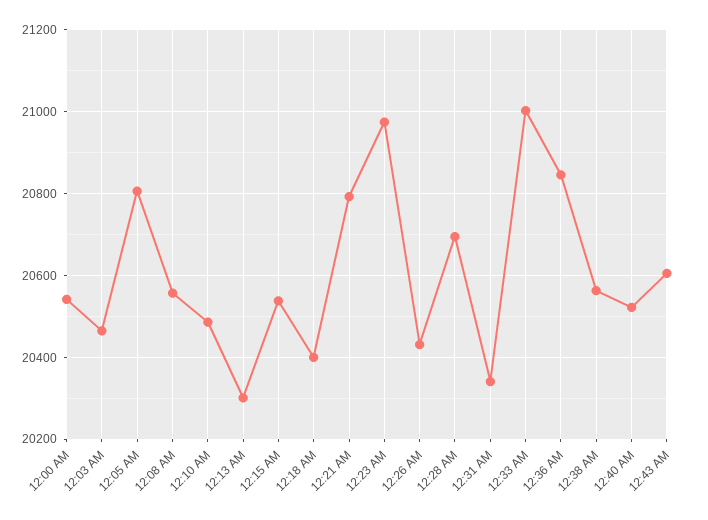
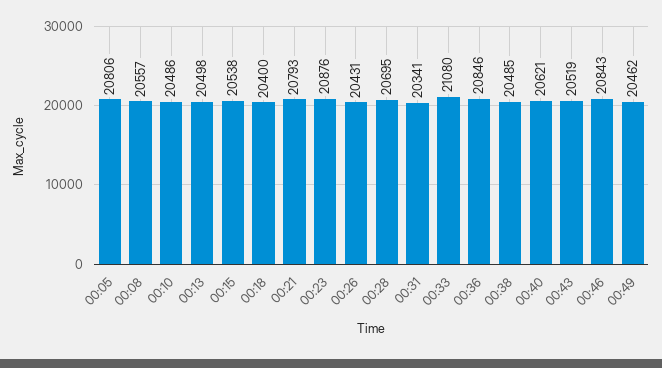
12:00 AM: 20540 -> none
12:03 AM: 20460 -> none
12:13 AM: 20300 -> 20498
12:23 AM: 20980 -> 20876
12:33 AM: 21000 -> 21080
12:38 AM: 20560 -> 20485
12:40 AM: 20520 -> 20621
12:43 AM: 20600 -> 20519
00:46: none -> 20843
00:49: none -> 20462

